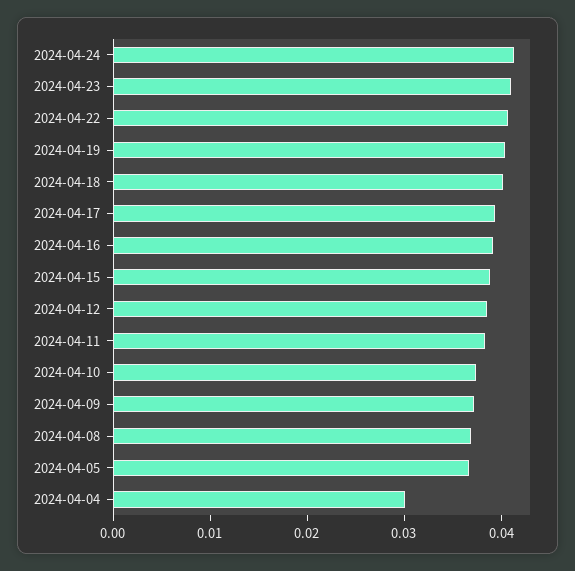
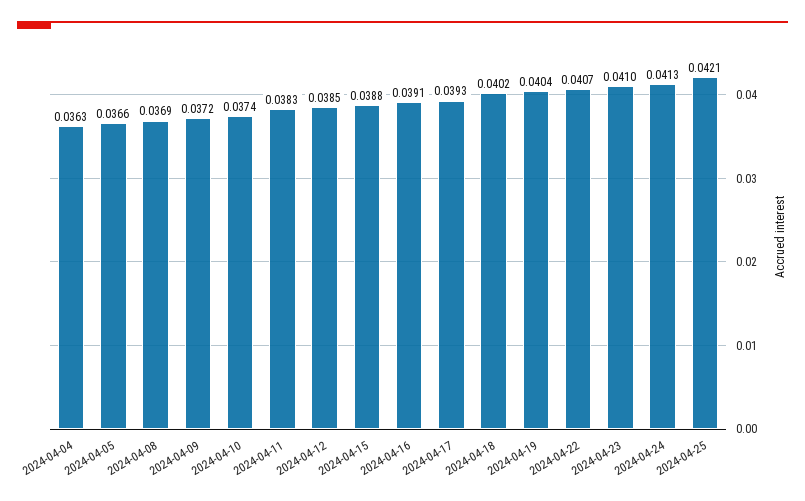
2024-04-04: 0.03 -> 0.0363
2024-04-25: none -> 0.0421

